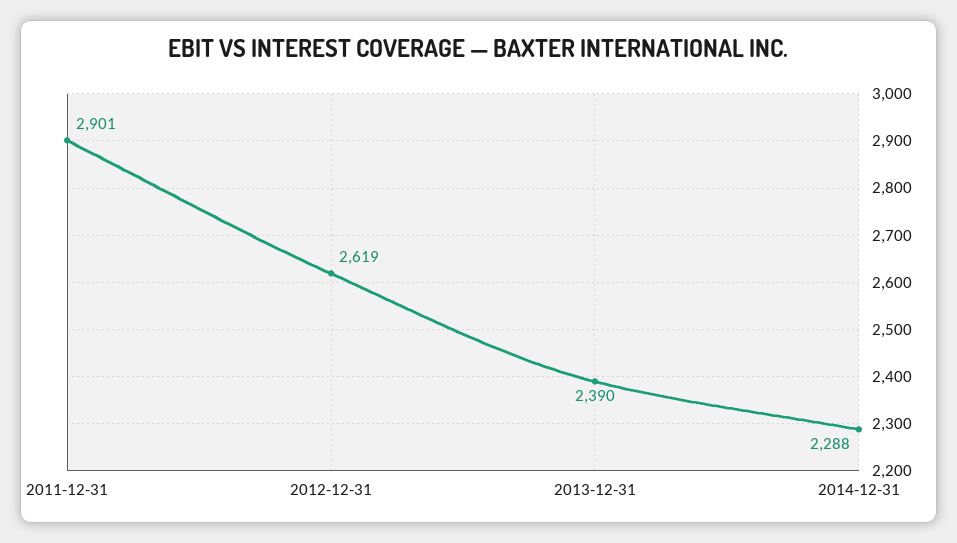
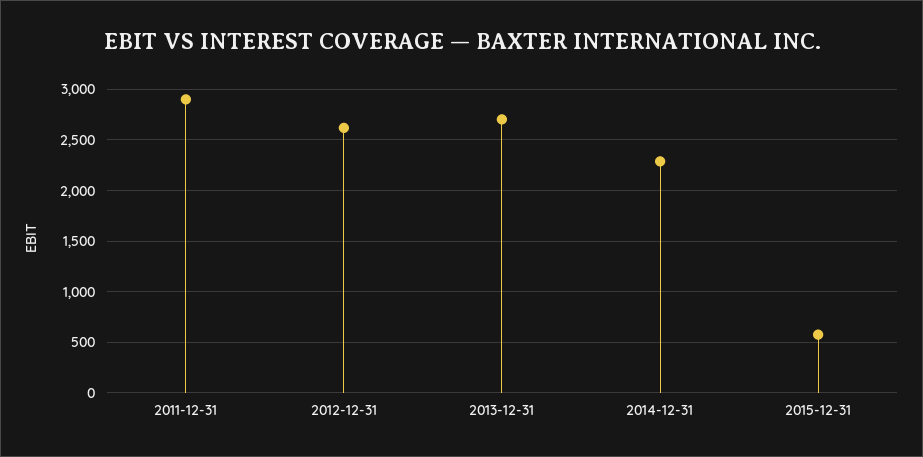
2013-12-31: 2390 -> 2700
2015-12-31: none -> 600

